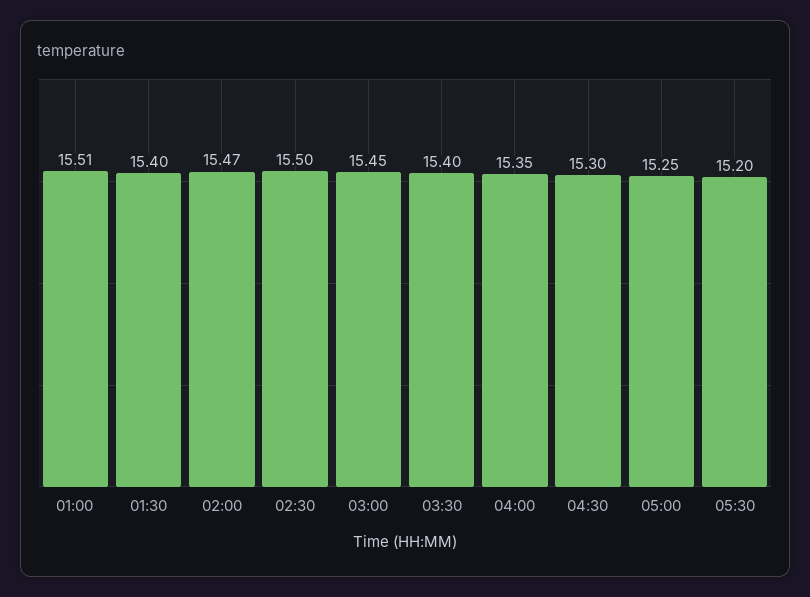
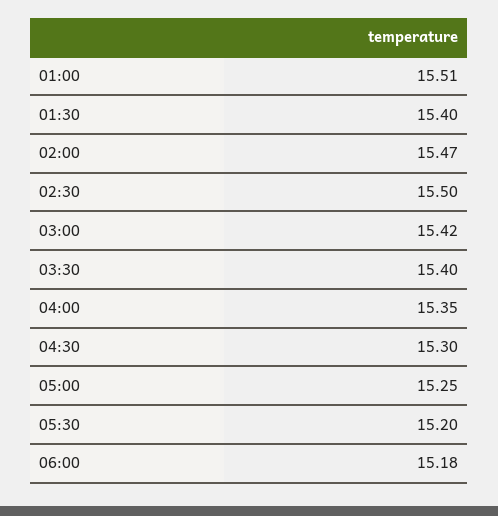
03:00: 15.45 -> 15.42
06:00: none -> 15.18

